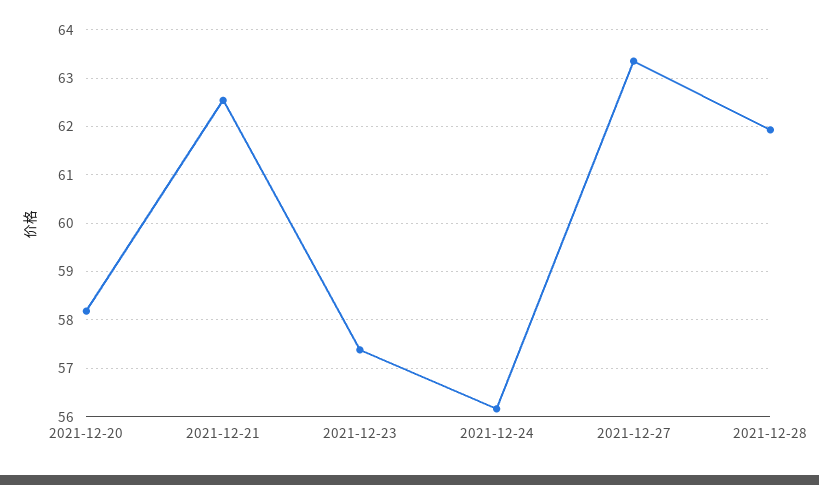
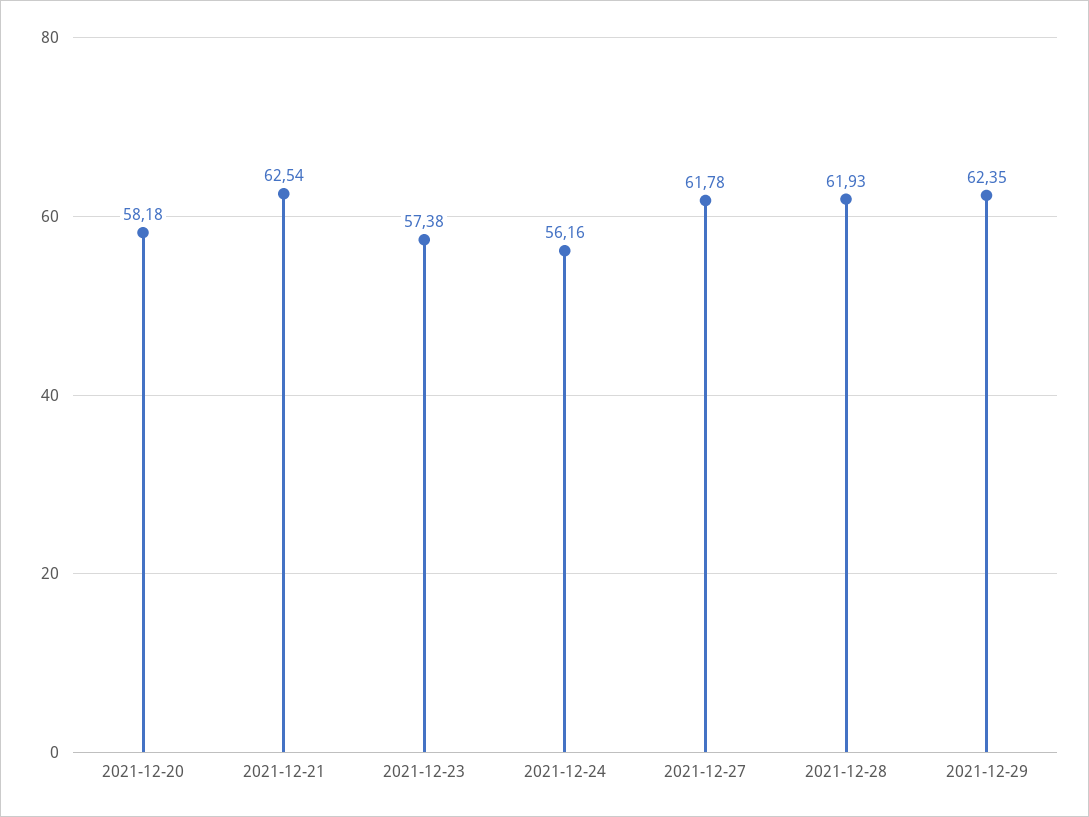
2021-12-27: 63.4 -> 61.78
2021-12-29: none -> 62.35

